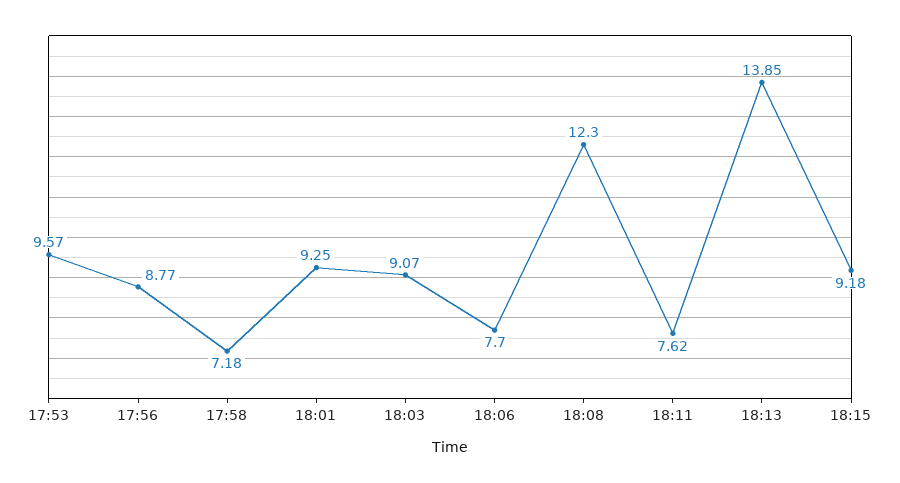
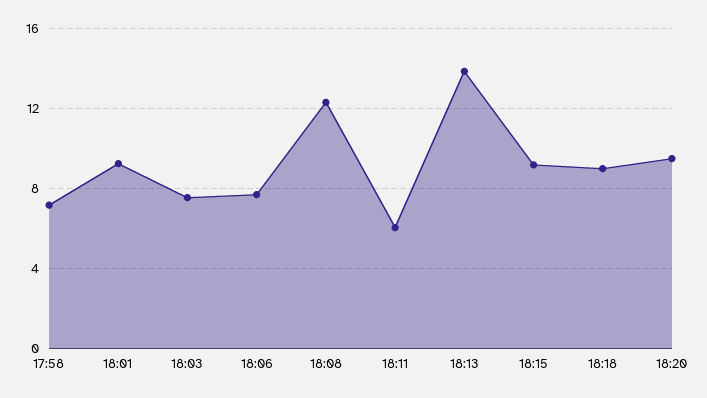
17:53: 9.57 -> none
17:56: 8.77 -> none
18:03: 9.07 -> 7.5
18:11: 7.62 -> 6
18:18: none -> 9
18:20: none -> 9.5

